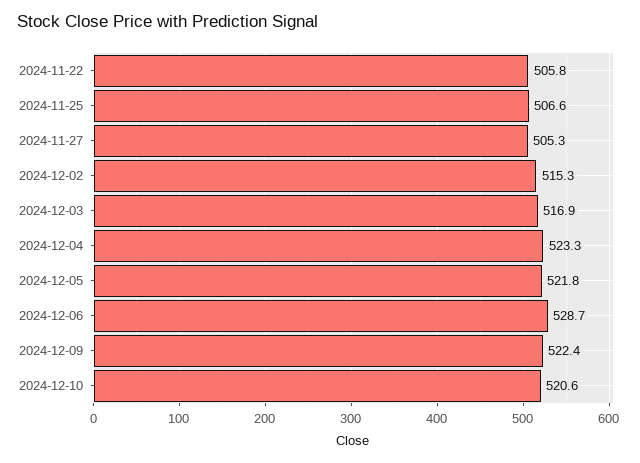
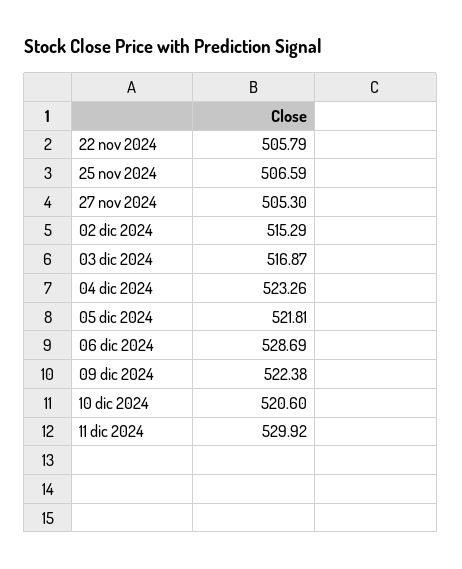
11 dic 2024: none -> 529.92

